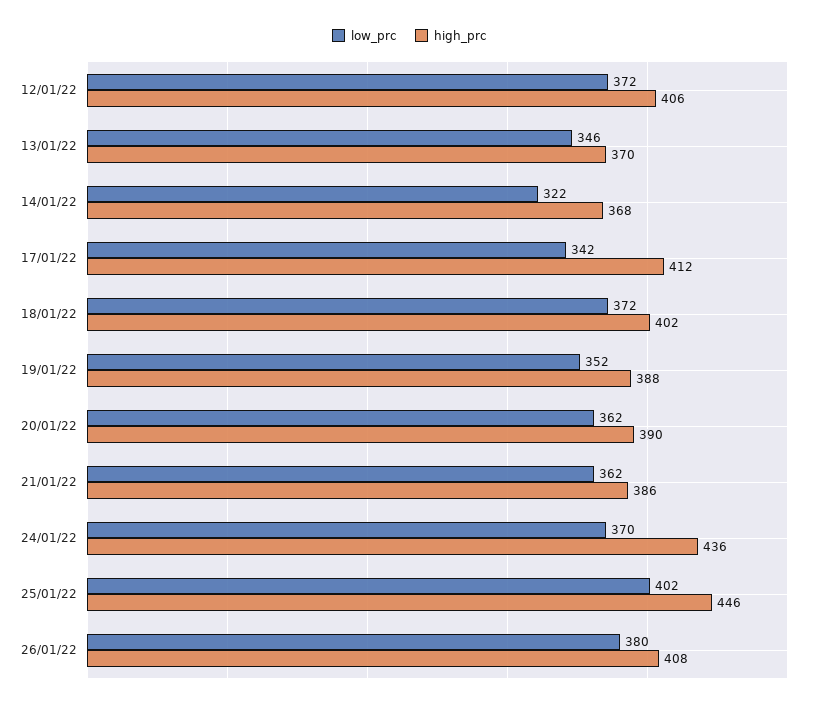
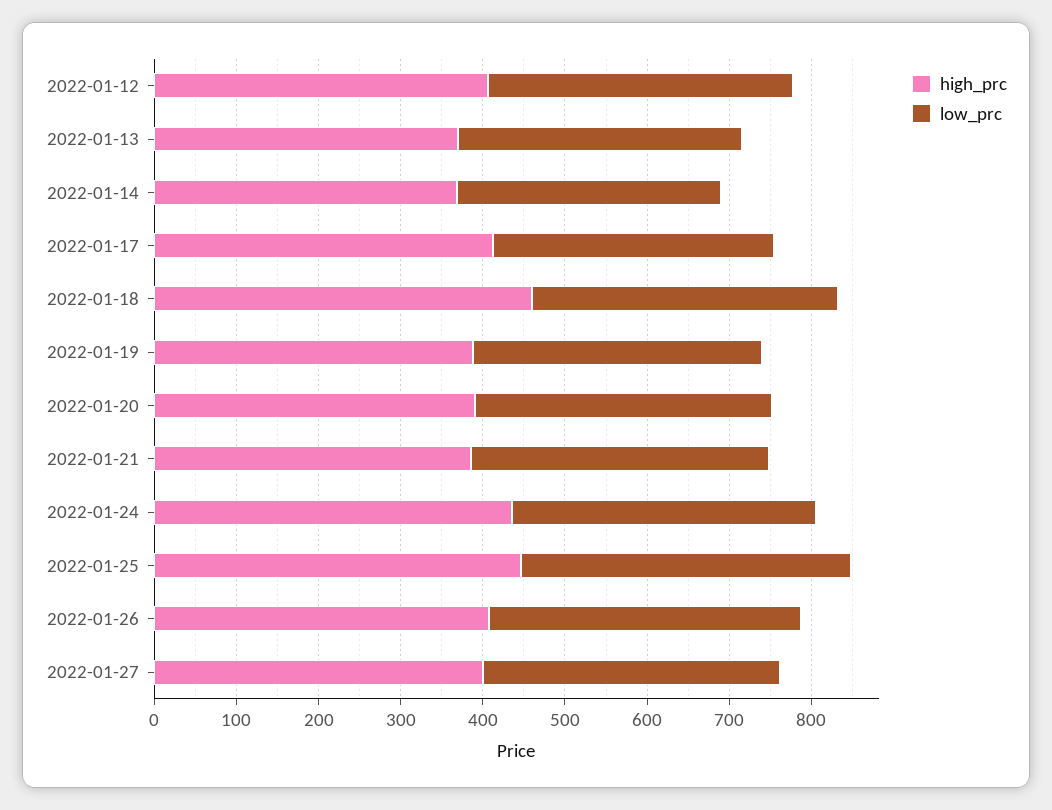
high_prc, 18/01/22: 402 -> 460
high_prc, 2022-01-27: none -> 400
low_prc, 2022-01-27: none -> 360

